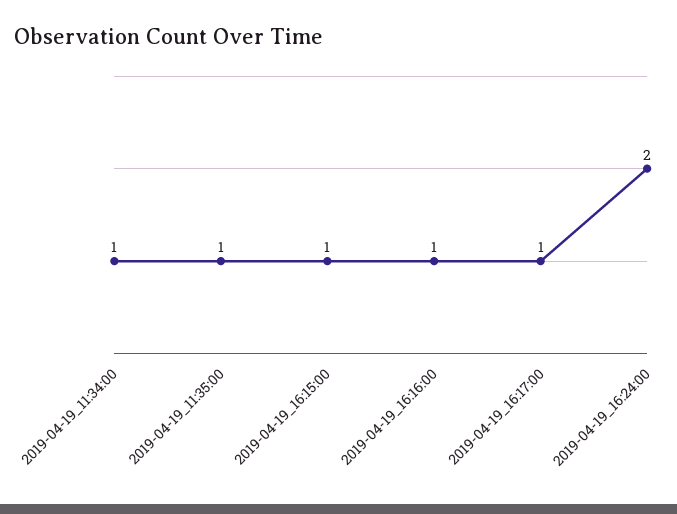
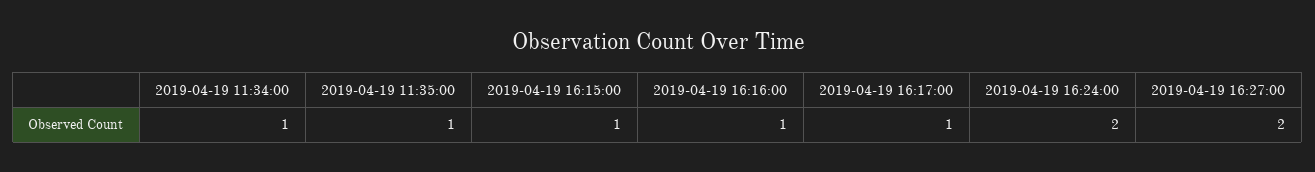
2019-04-19 16:27:00: none -> 2

